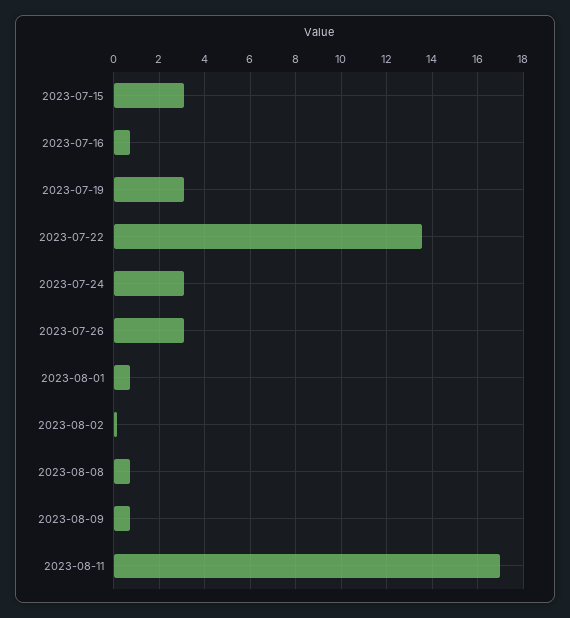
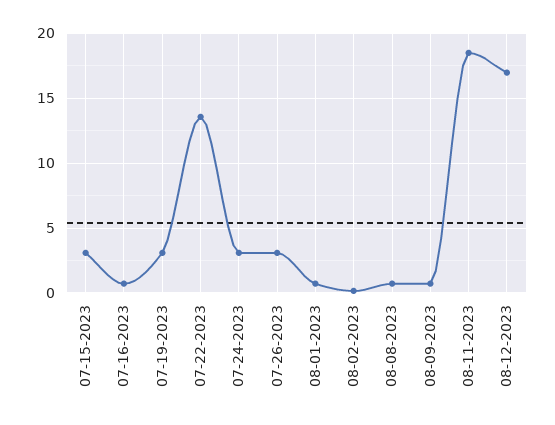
2023-08-11: 17 -> 18.5
08-12-2023: none -> 17

